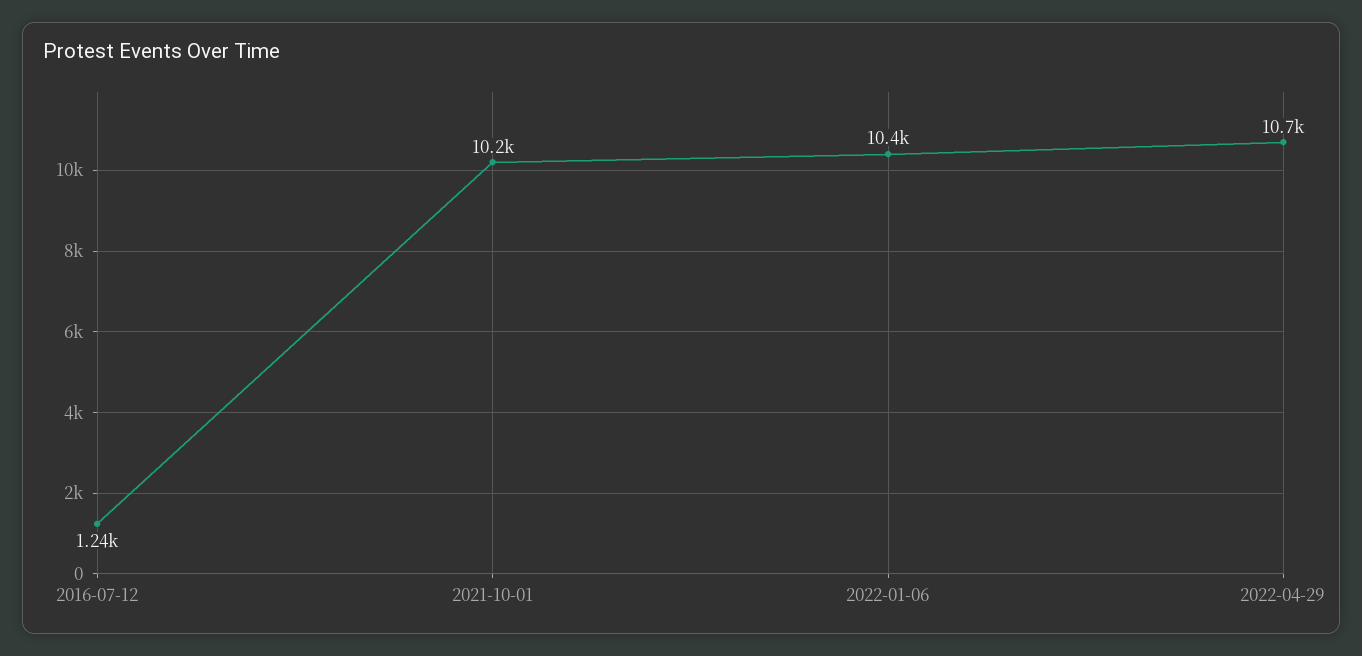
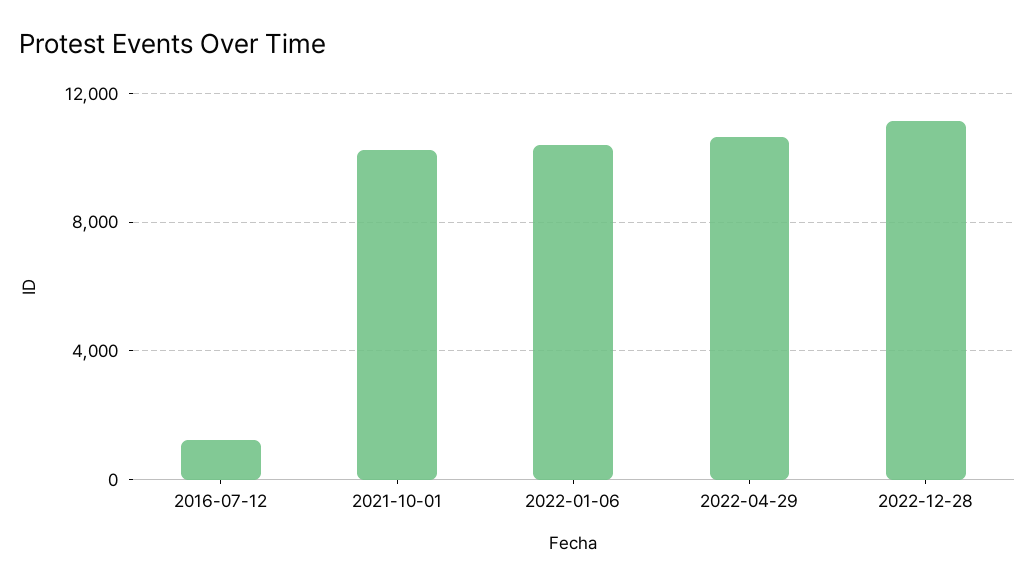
2022-12-28: none -> 11000

